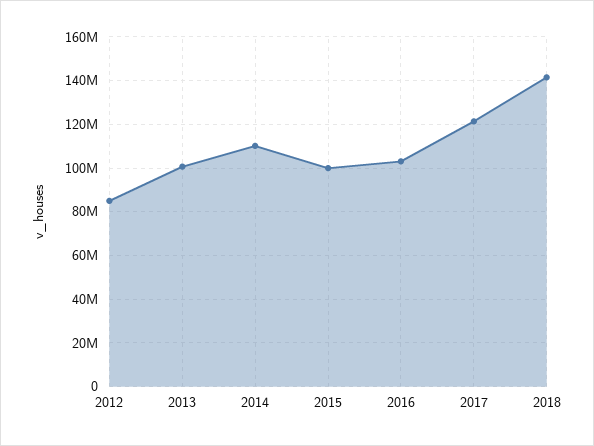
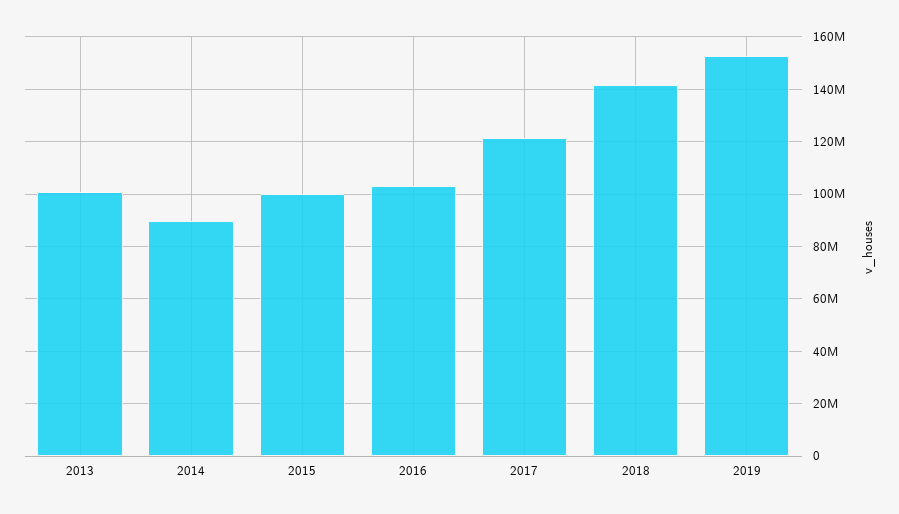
2012: 85000000 -> none
2014: 110000000 -> 90000000
2019: none -> 152500000

